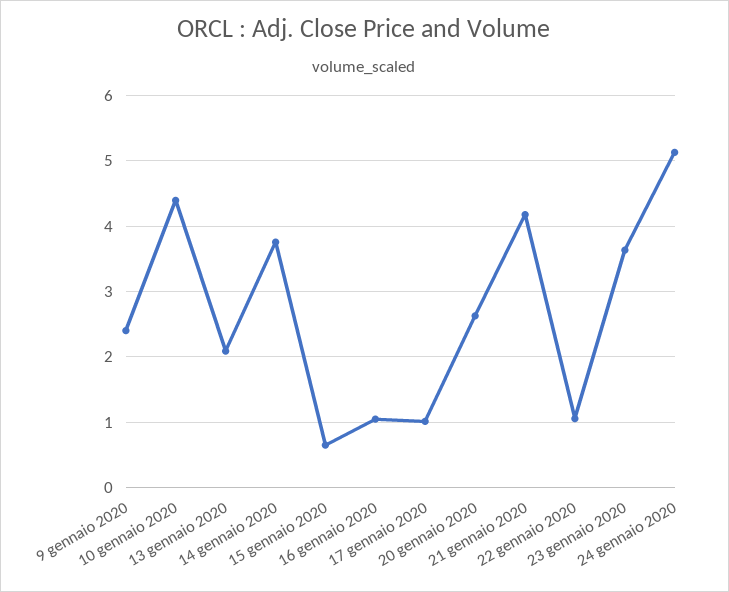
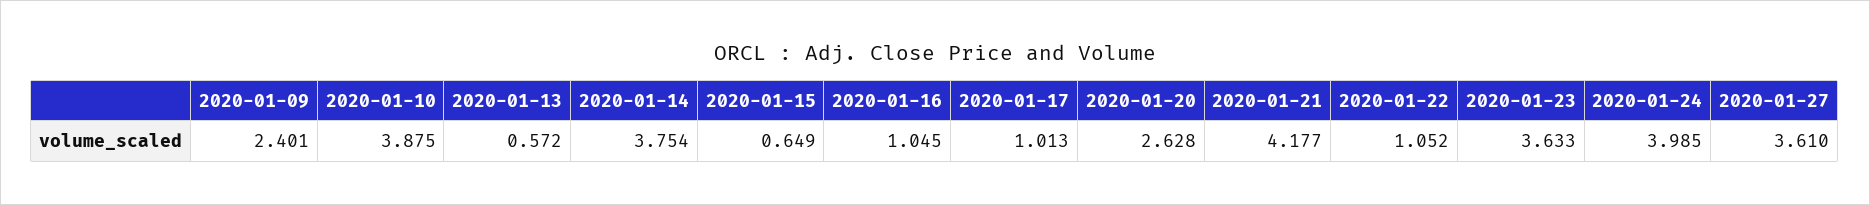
10 gennaio 2020: 4.4 -> 3.875
13 gennaio 2020: 2.1 -> 0.572
24 gennaio 2020: 5.1 -> 3.985
2020-01-27: none -> 3.61

